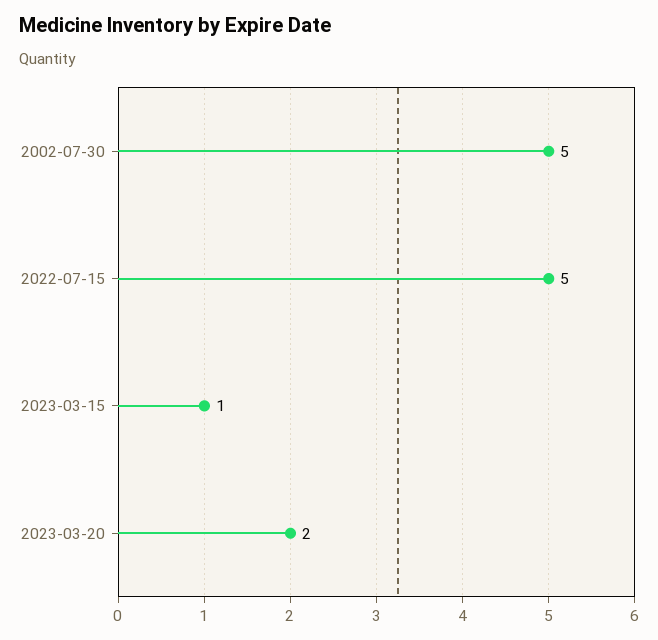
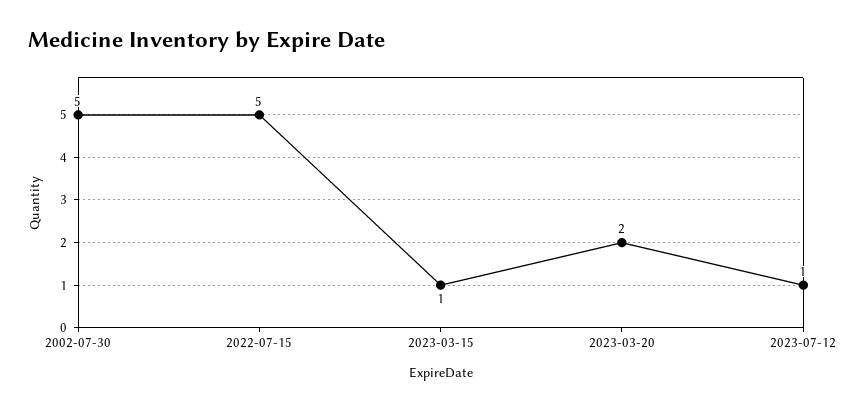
2023-07-12: none -> 1

